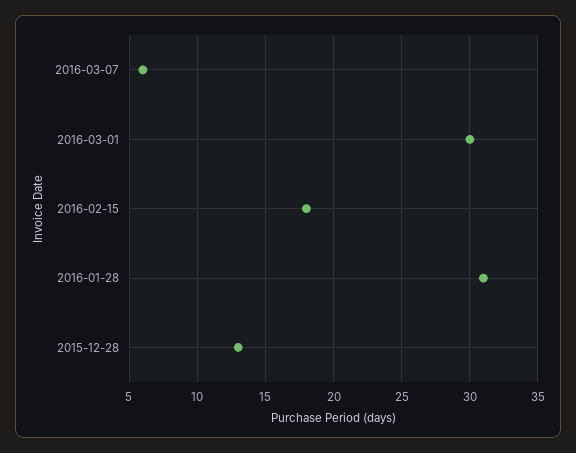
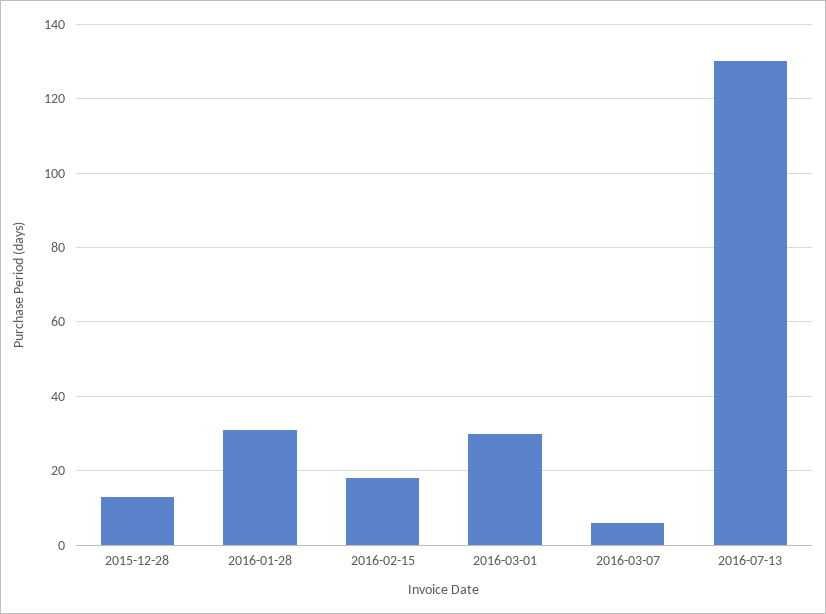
2016-07-13: none -> 130

